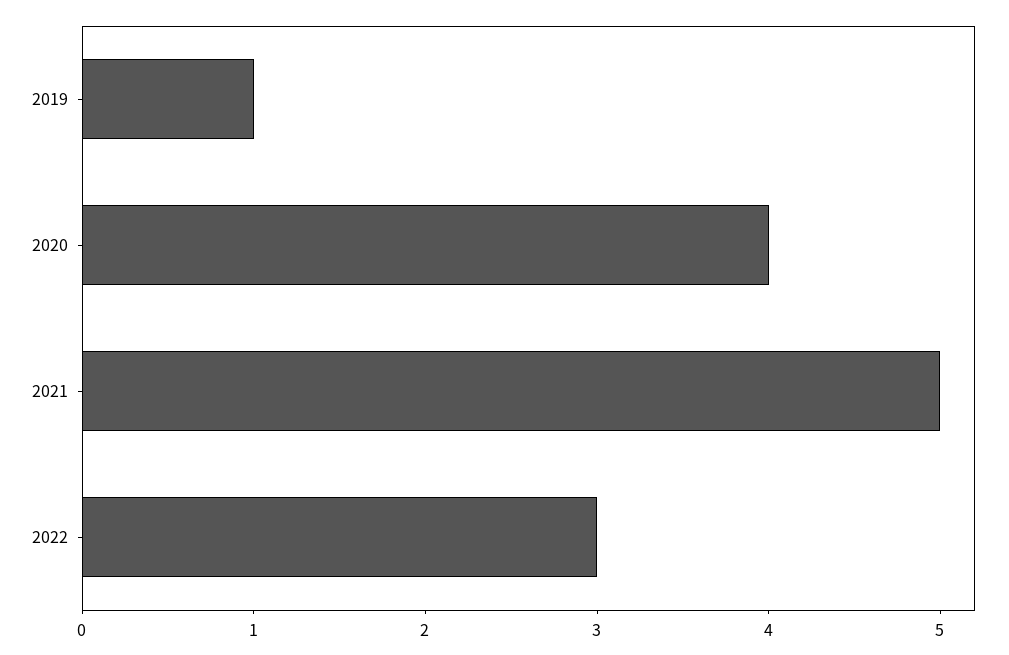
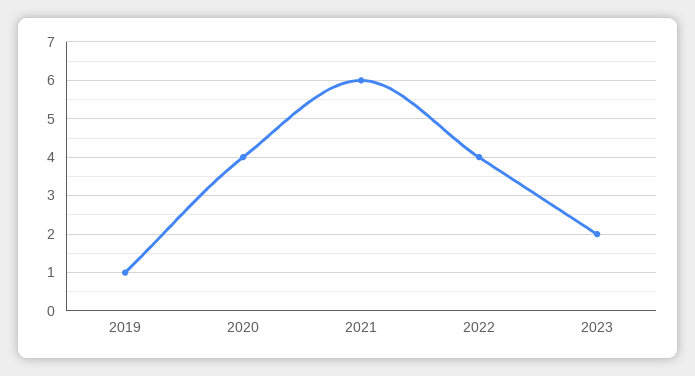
2021: 5 -> 6
2022: 3 -> 4
2023: none -> 2

